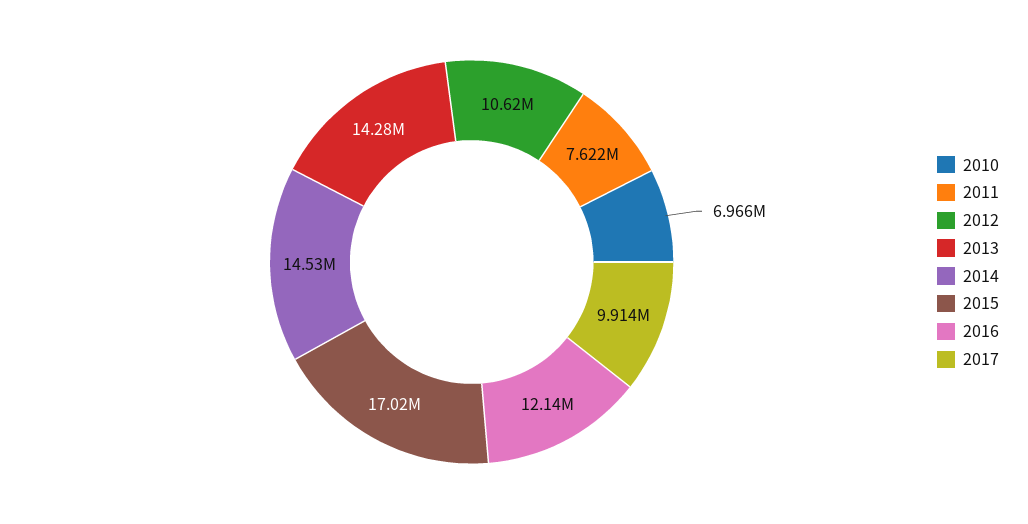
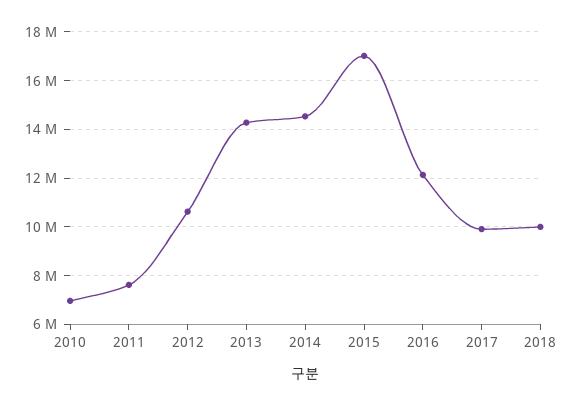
2018: none -> 10000000

